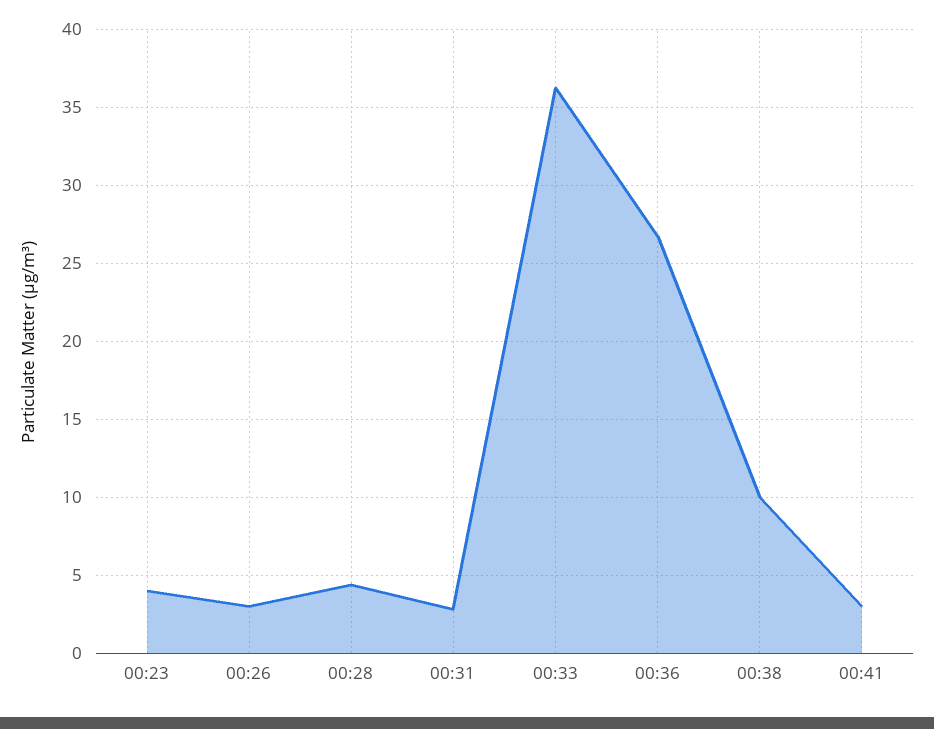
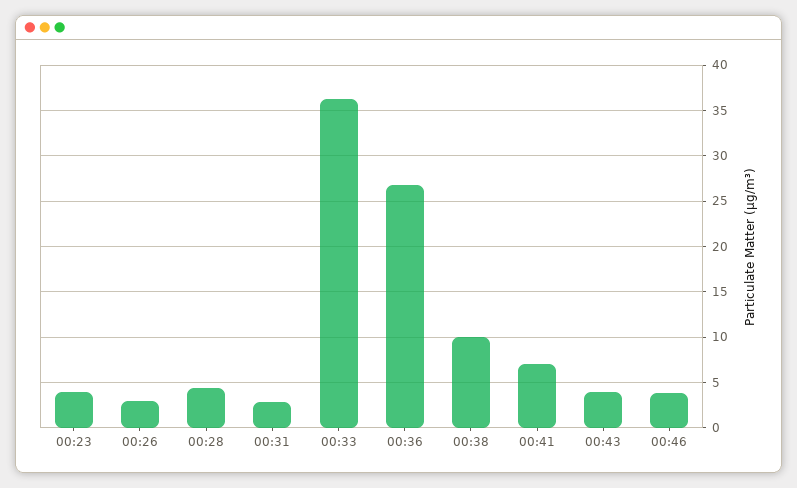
00:41: 3 -> 7
00:43: none -> 4
00:46: none -> 4

